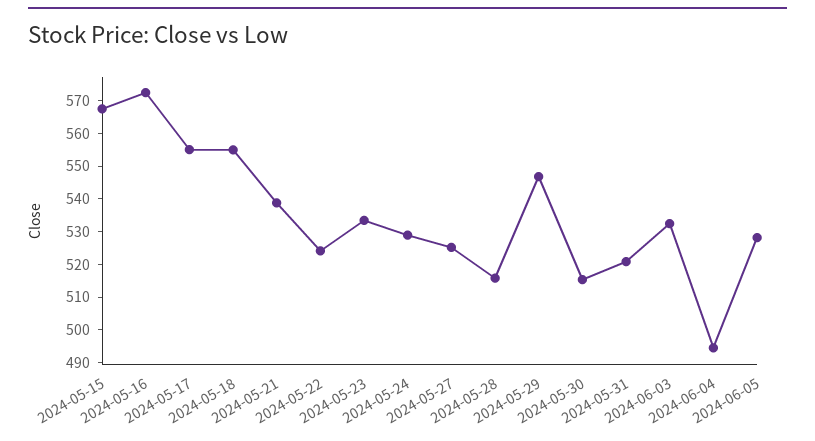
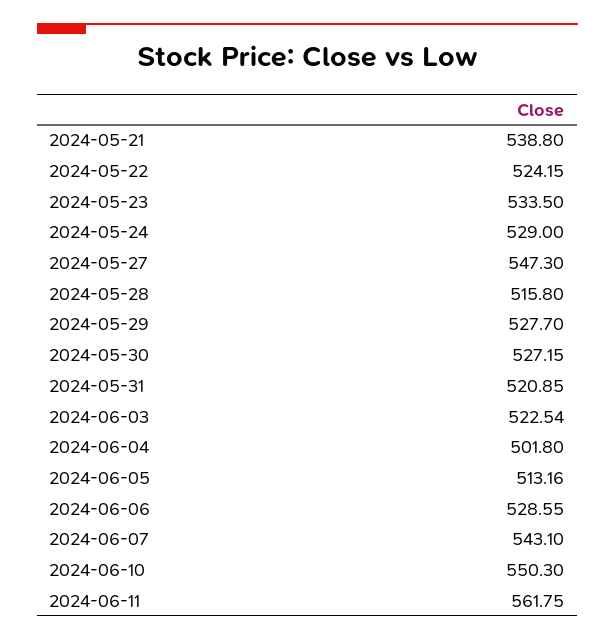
2024-05-15: 567.5 -> none
2024-05-16: 572.5 -> none
2024-05-17: 555 -> none
2024-05-18: 555 -> none
2024-05-27: 525 -> 547.3
2024-05-29: 547.5 -> 527.7
2024-05-30: 515 -> 527.15
2024-06-03: 532.5 -> 522.54
2024-06-04: 495 -> 501.8
2024-06-05: 527.5 -> 513.16
2024-06-06: none -> 528.55
2024-06-07: none -> 543.1
2024-06-10: none -> 550.3
2024-06-11: none -> 561.75

